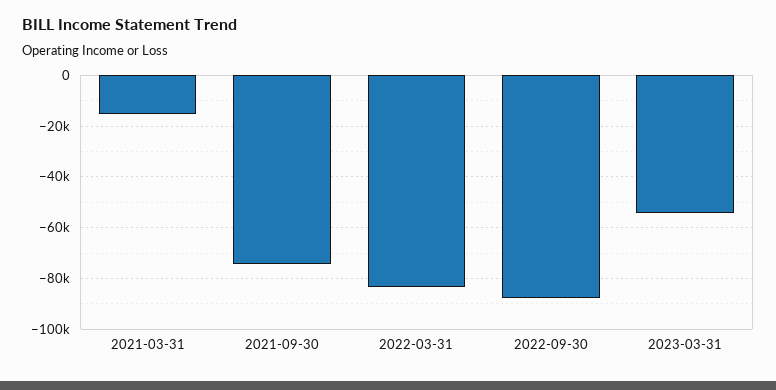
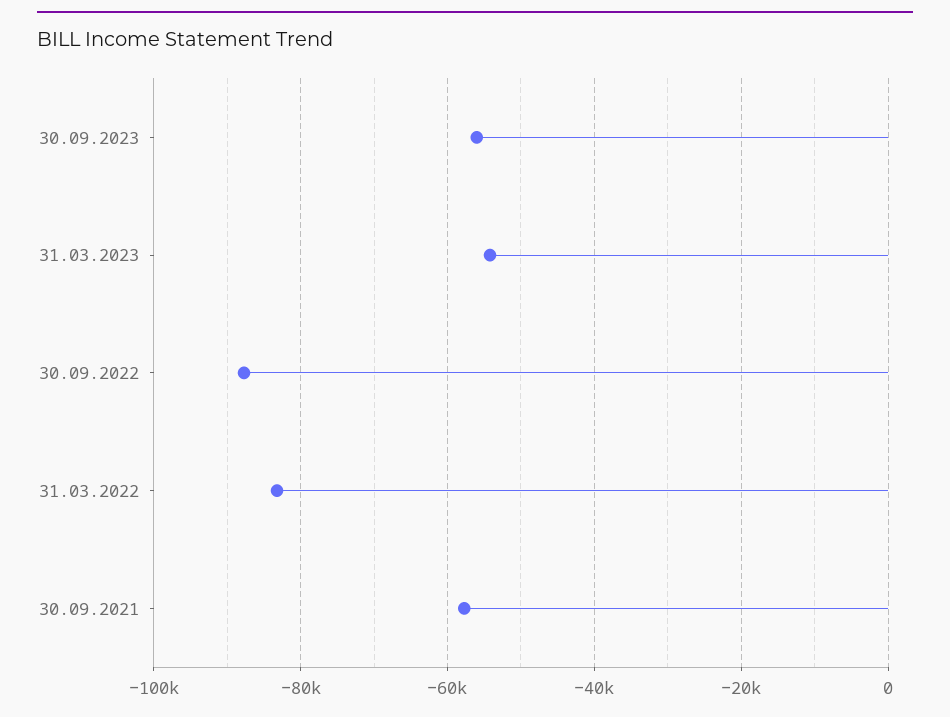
2021-03-31: -15000 -> none
2021-09-30: -75000 -> -58000
30.09.2023: none -> -56000

